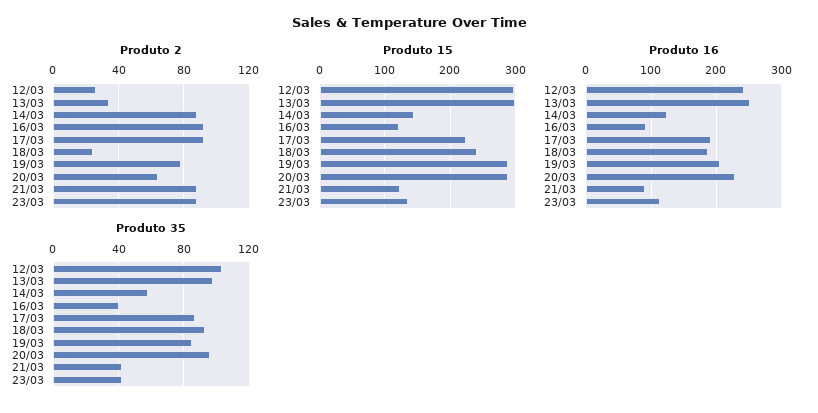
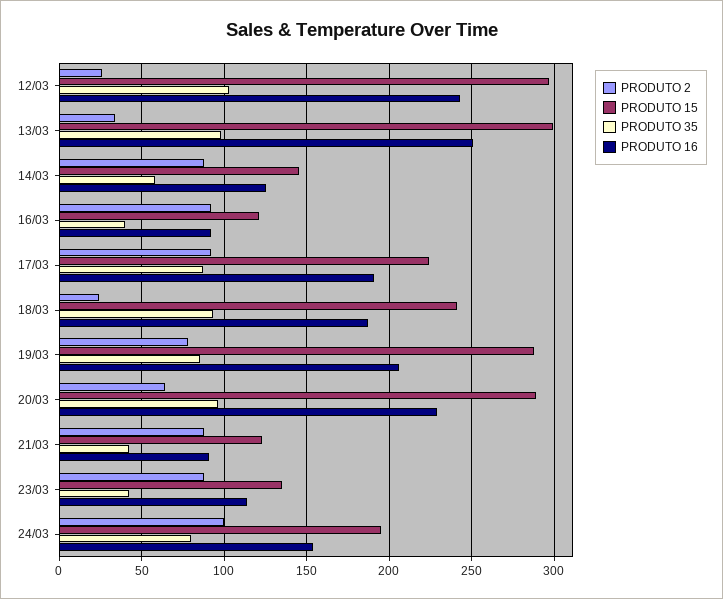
Produto 2, 24/03: none -> 100
Produto 15, 24/03: none -> 195
Produto 35, 24/03: none -> 80
Produto 16, 24/03: none -> 155

